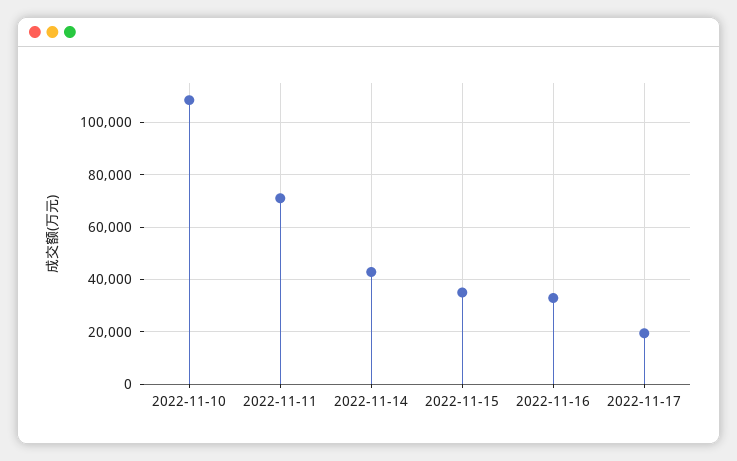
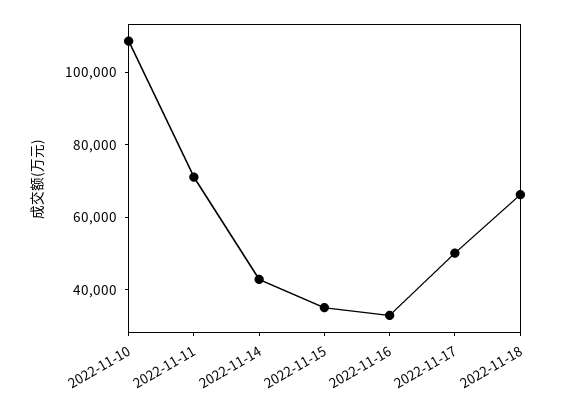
2022-11-17: 20000 -> 50000
2022-11-18: none -> 65000

